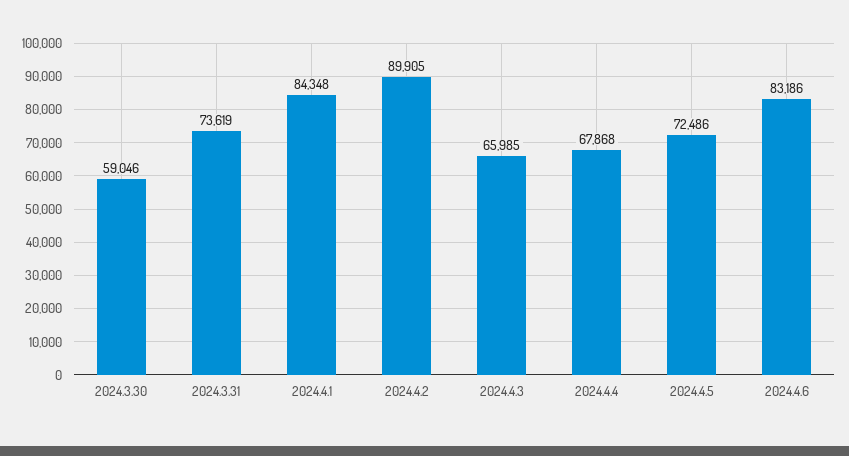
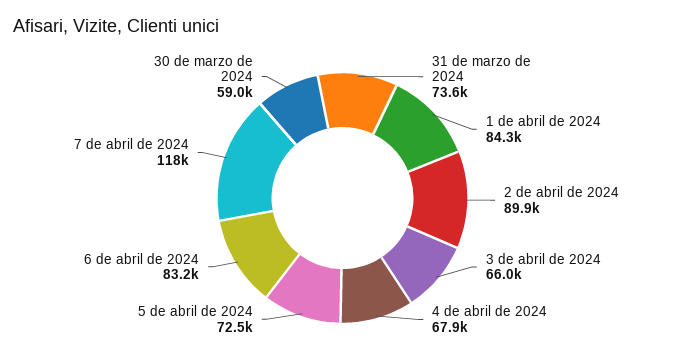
7 de abril de 2024: none -> 118000

